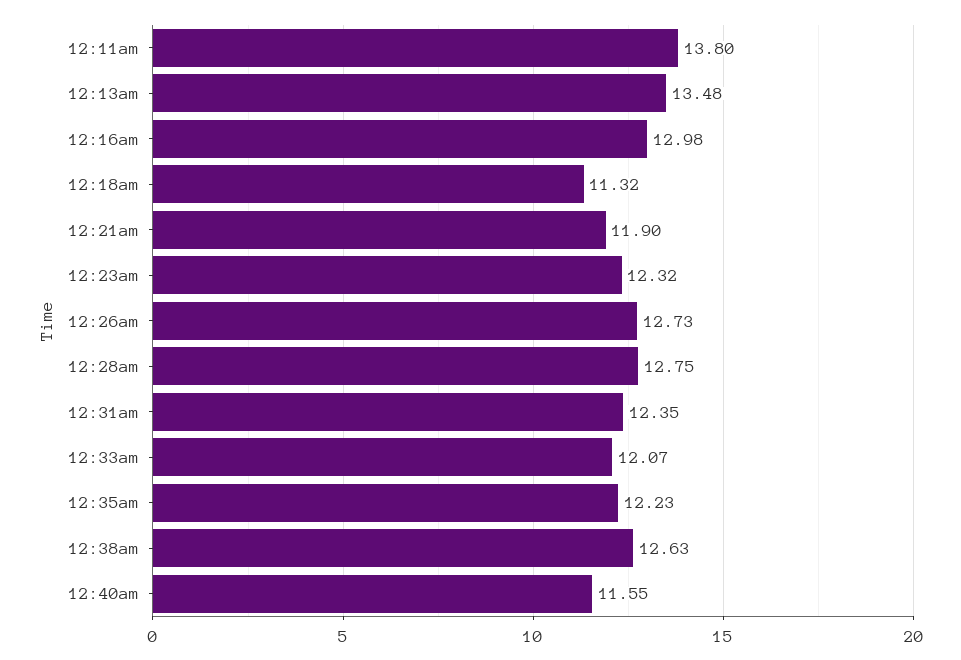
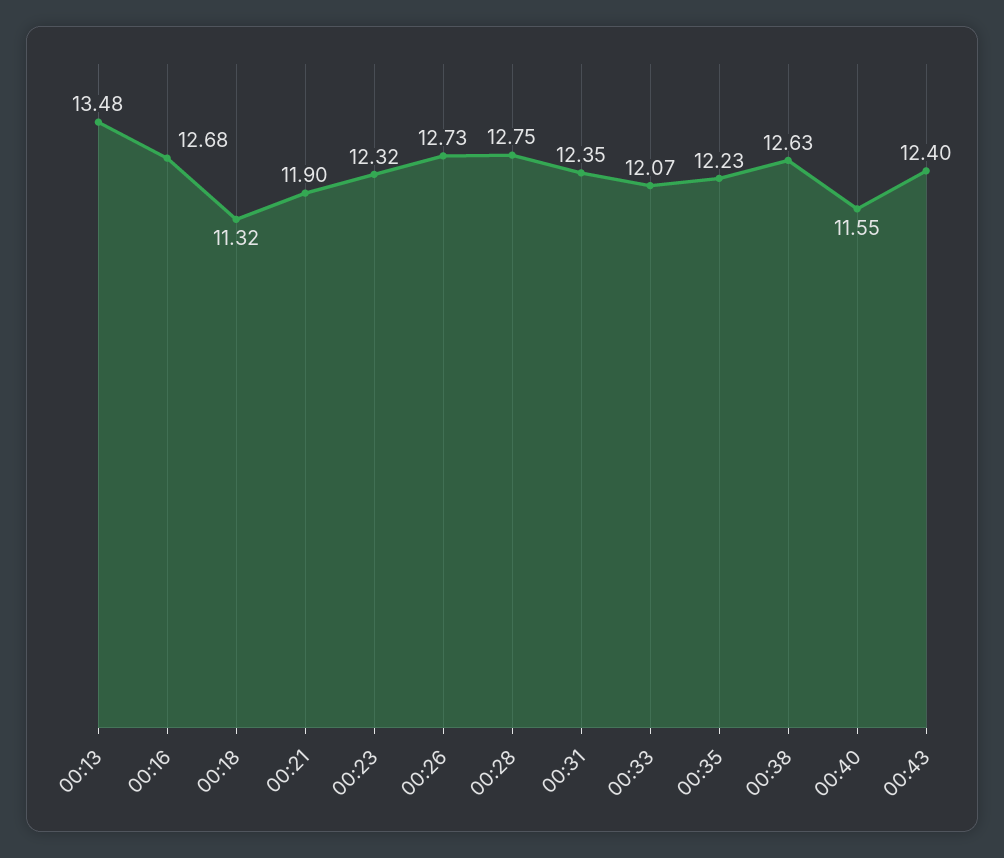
12:11am: 13.8 -> none
12:16am: 12.98 -> 12.68
00:43: none -> 12.4

